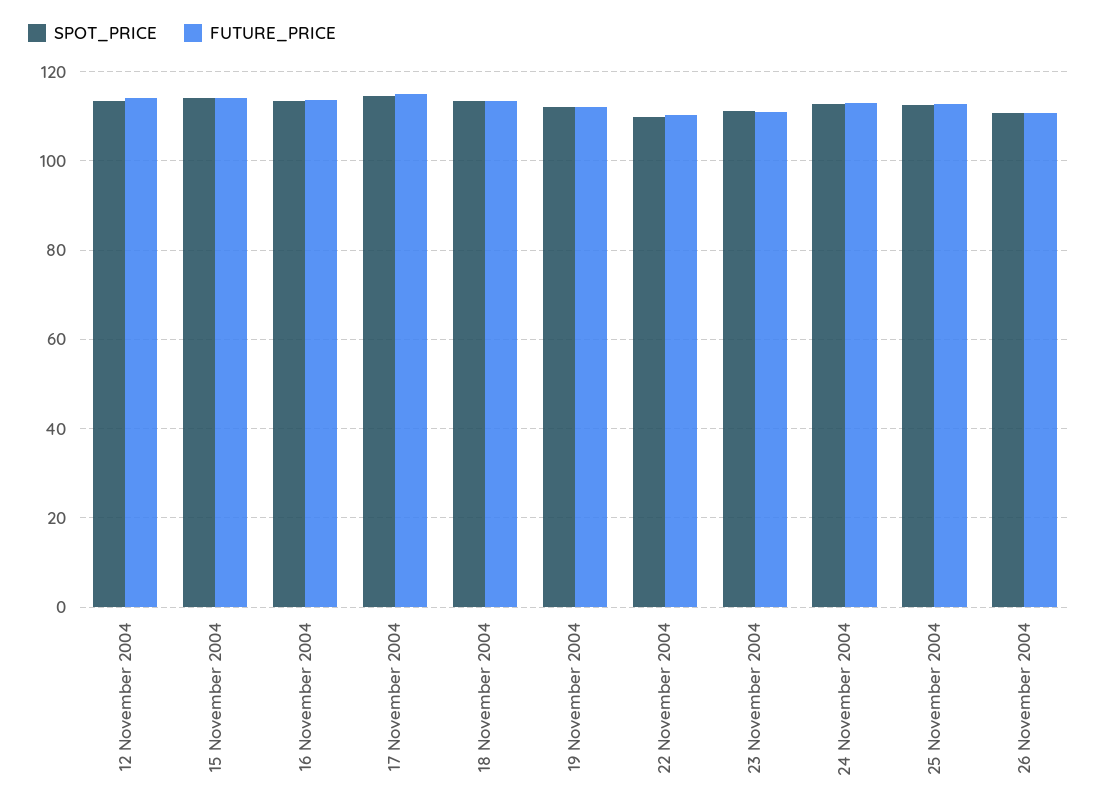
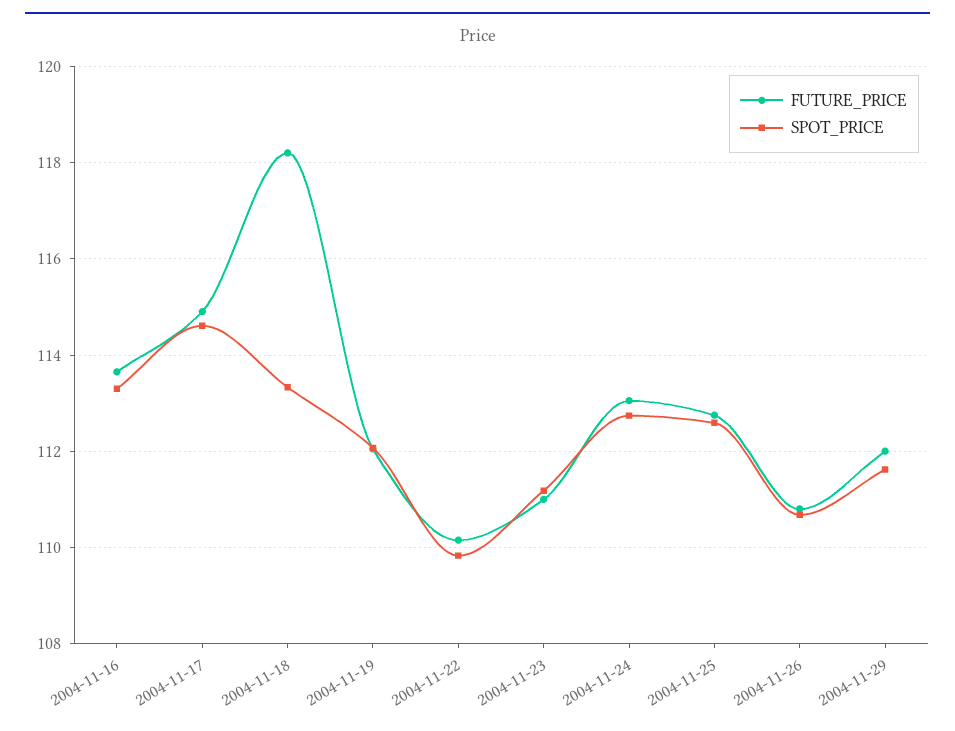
SPOT_PRICE, 12 November 2004: 114 -> none
FUTURE_PRICE, 12 November 2004: 114 -> none
SPOT_PRICE, 15 November 2004: 114 -> none
FUTURE_PRICE, 15 November 2004: 114 -> none
FUTURE_PRICE, 18 November 2004: 114 -> 118.2
FUTURE_PRICE, 2004-11-29: none -> 112
SPOT_PRICE, 2004-11-29: none -> 111.6

